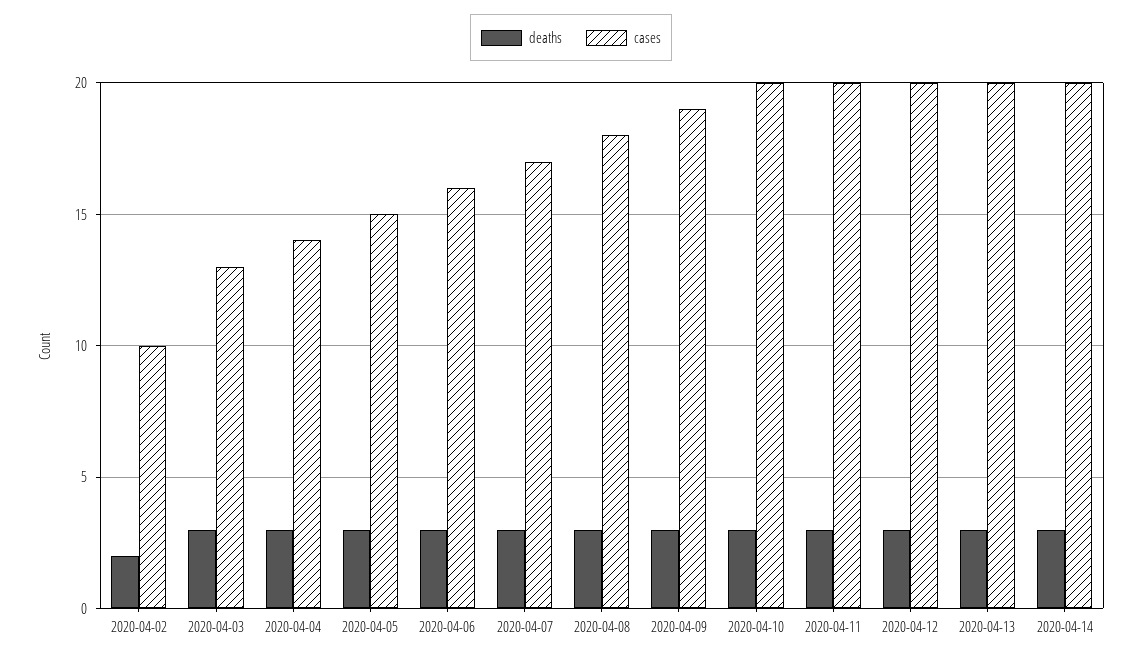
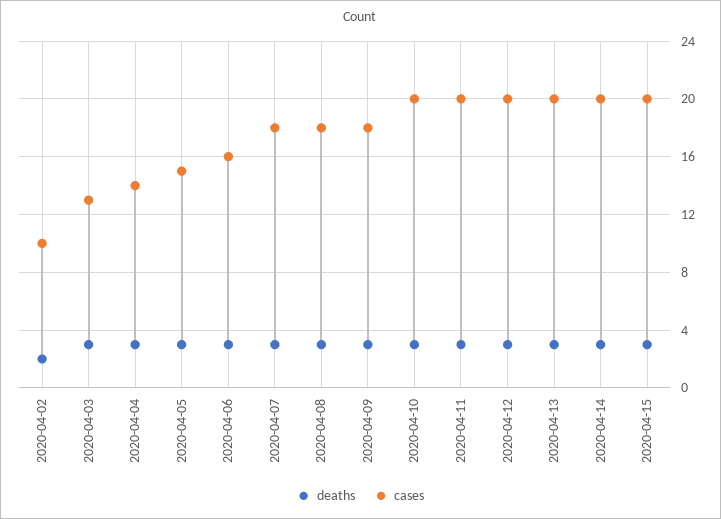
cases, 2020-04-07: 17 -> 18
cases, 2020-04-09: 19 -> 18
deaths, 2020-04-15: none -> 3
cases, 2020-04-15: none -> 20

